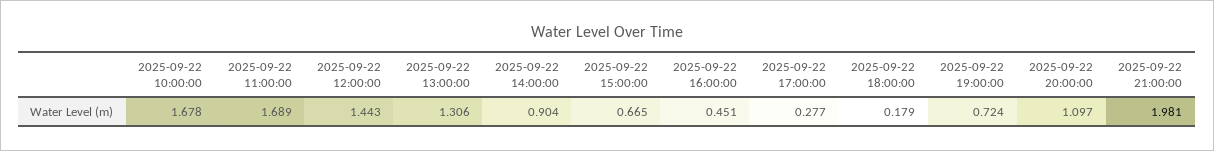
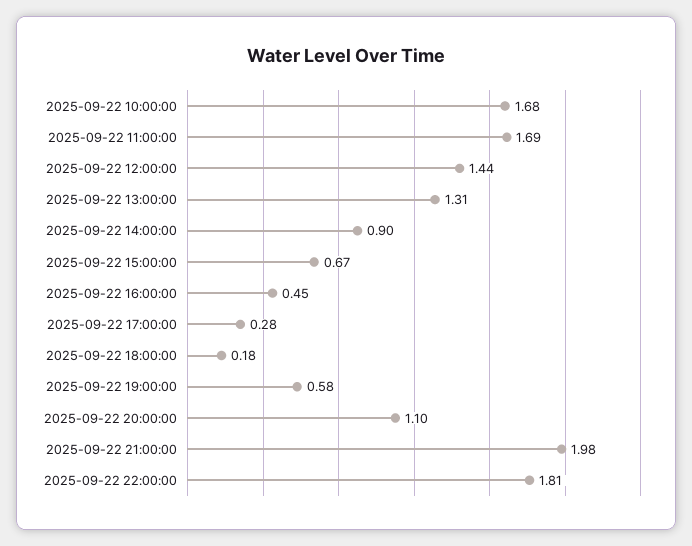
2025-09-22 19:00:00: 0.724 -> 0.58
2025-09-22 22:00:00: none -> 1.81

